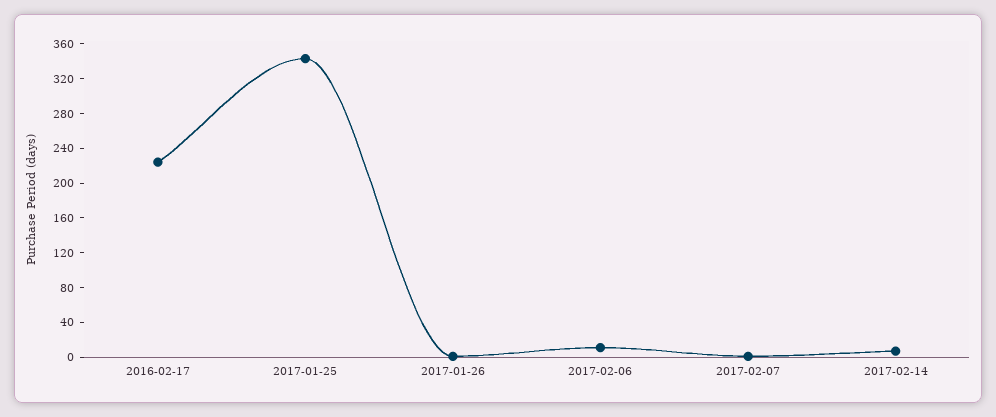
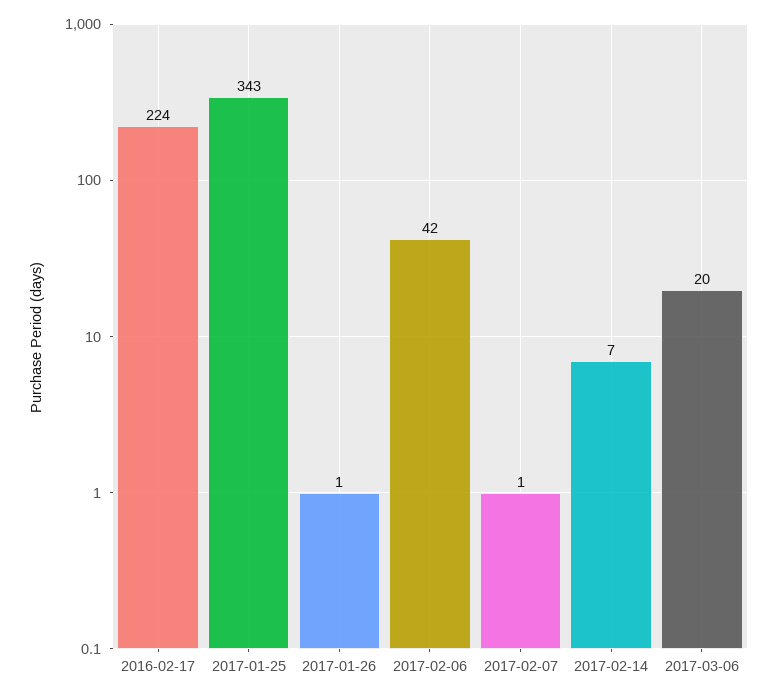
2017-02-06: 10 -> 42
2017-03-06: none -> 20

